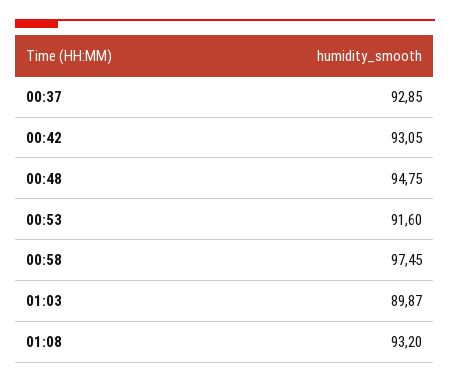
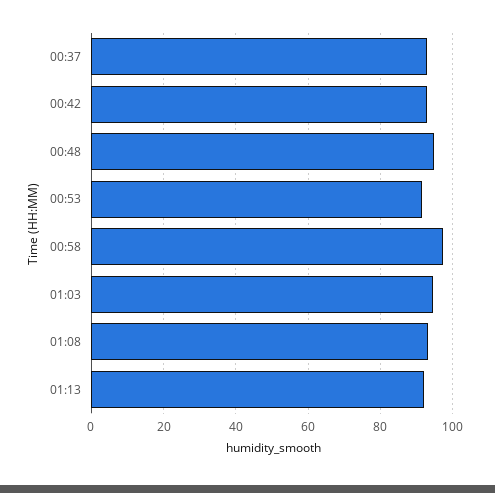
01:03: 89.87 -> 94
01:13: none -> 92

